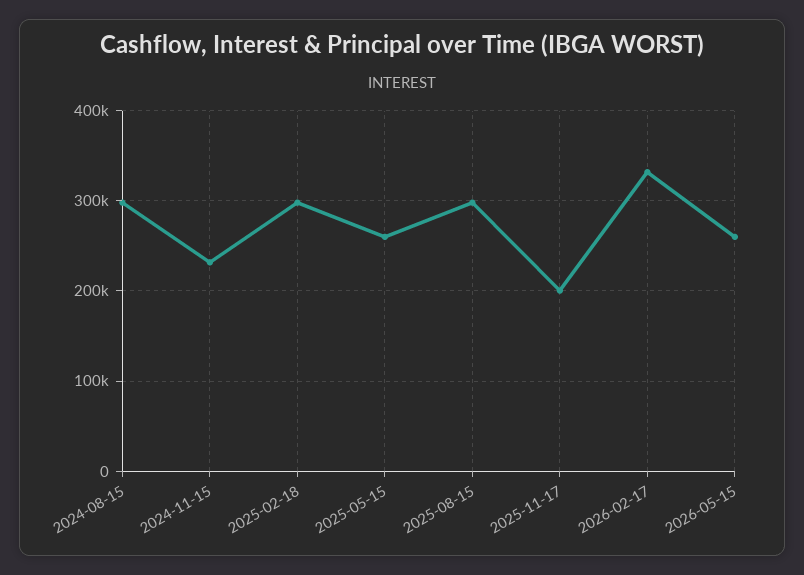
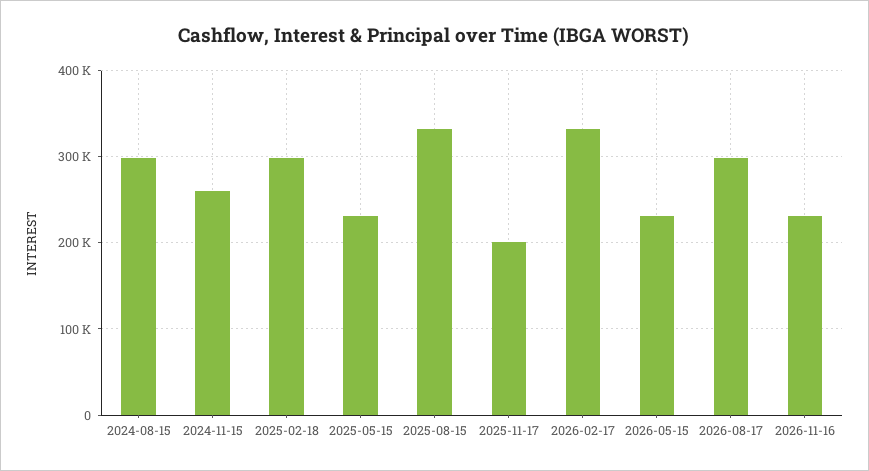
2024-11-15: 230000 -> 260000
2025-05-15: 260000 -> 230000
2025-08-15: 300000 -> 330000
2026-05-15: 260000 -> 230000
2026-08-17: none -> 300000
2026-11-16: none -> 230000

